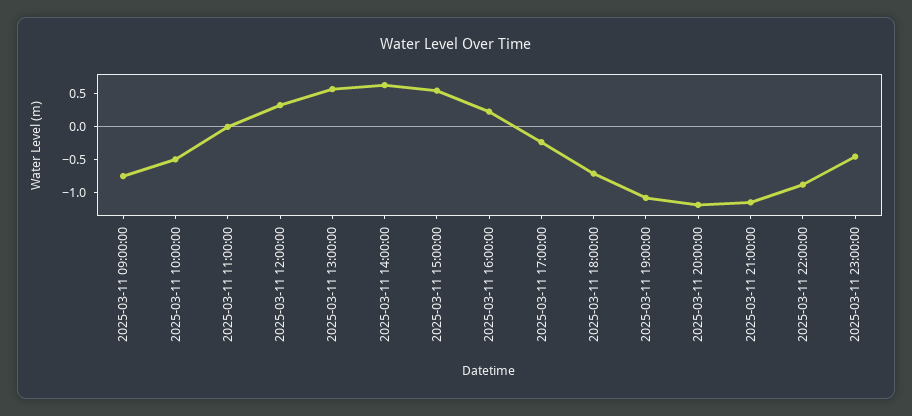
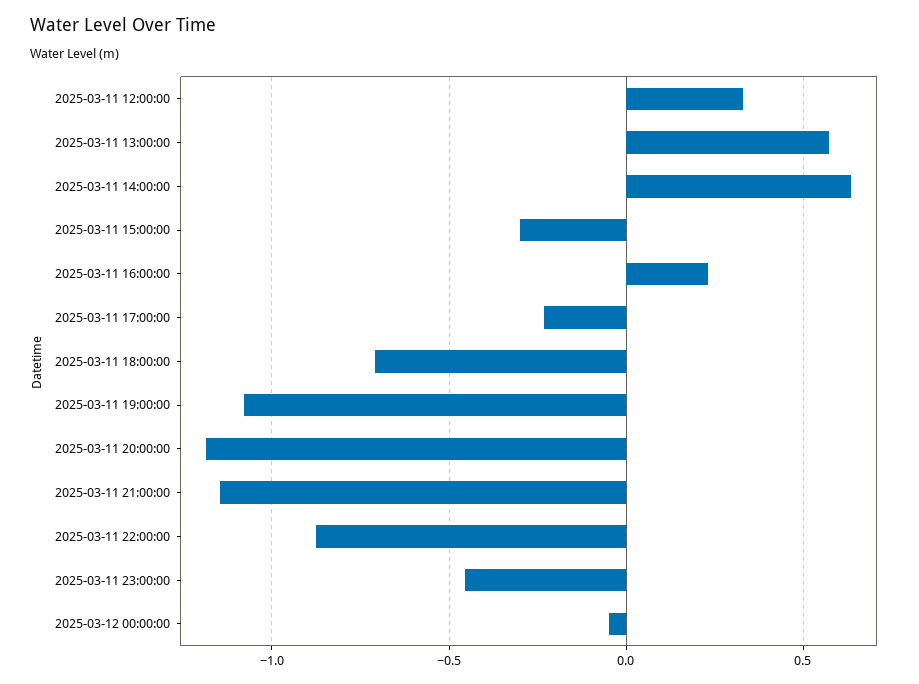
2025-03-11 09:00:00: -0.75 -> none
2025-03-11 10:00:00: -0.5 -> none
2025-03-11 11:00:00: 0 -> none
2025-03-11 15:00:00: 0.5 -> -0.3
2025-03-12 00:00:00: none -> -0.05

